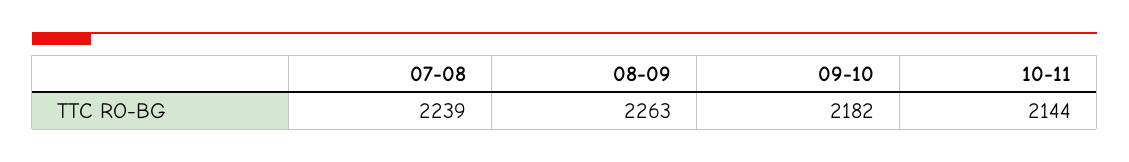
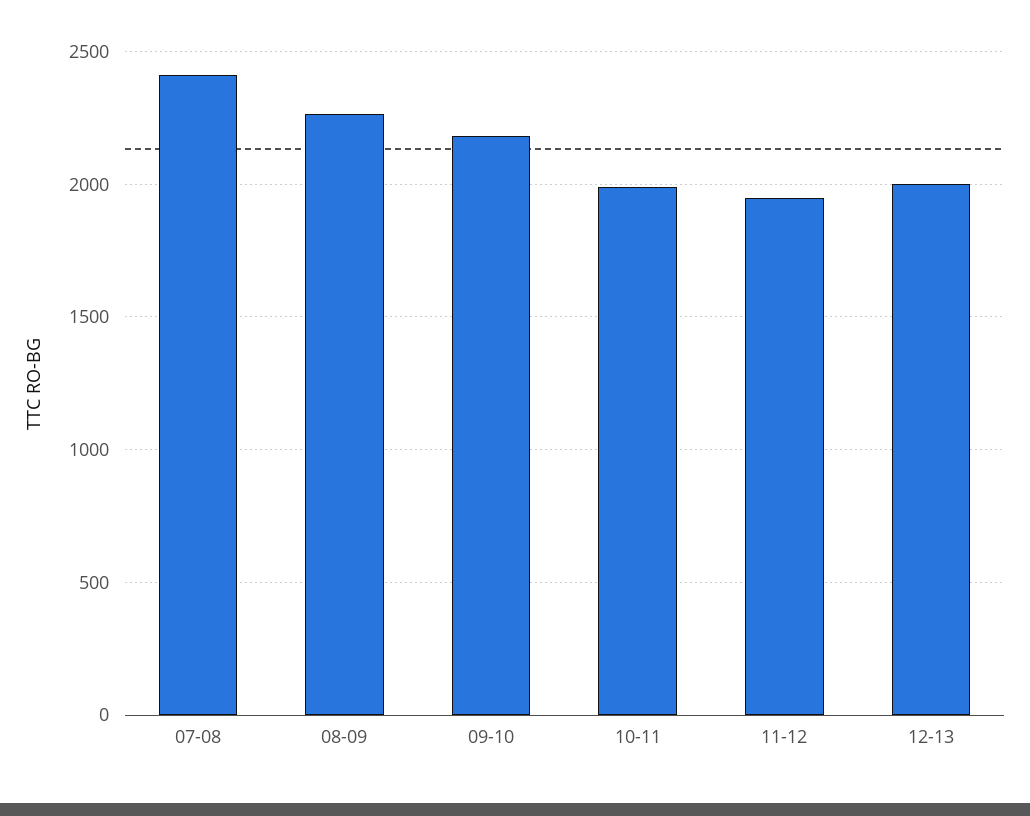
07-08: 2239 -> 2400
10-11: 2144 -> 2000
11-12: none -> 1950
12-13: none -> 2000

